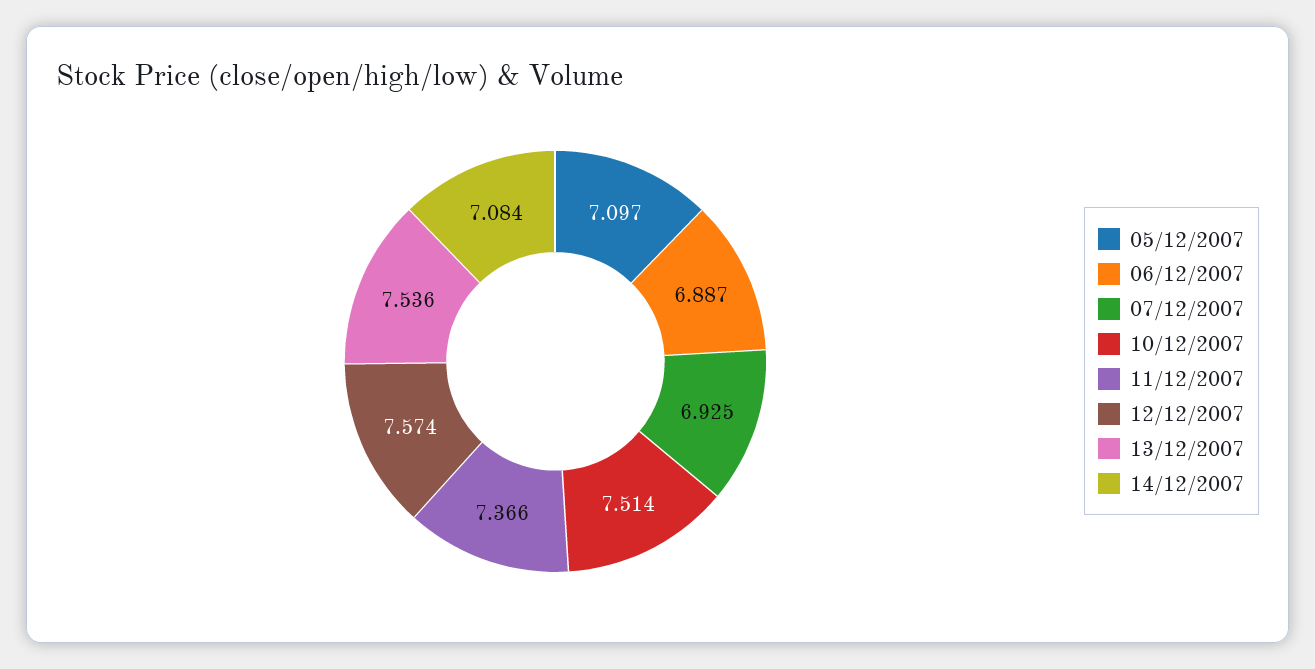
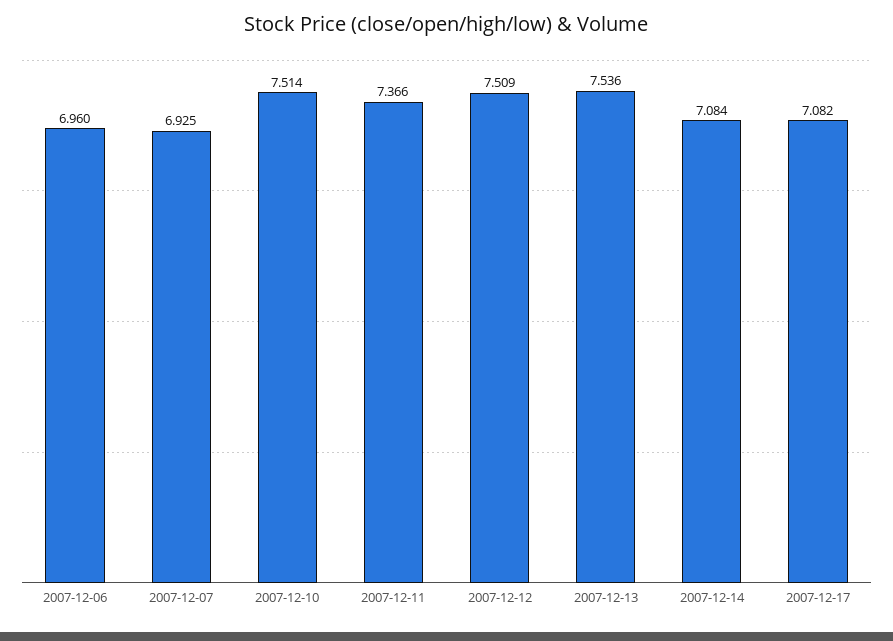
05/12/2007: 7.097 -> none
06/12/2007: 6.887 -> 6.96
12/12/2007: 7.574 -> 7.509
2007-12-17: none -> 7.082

